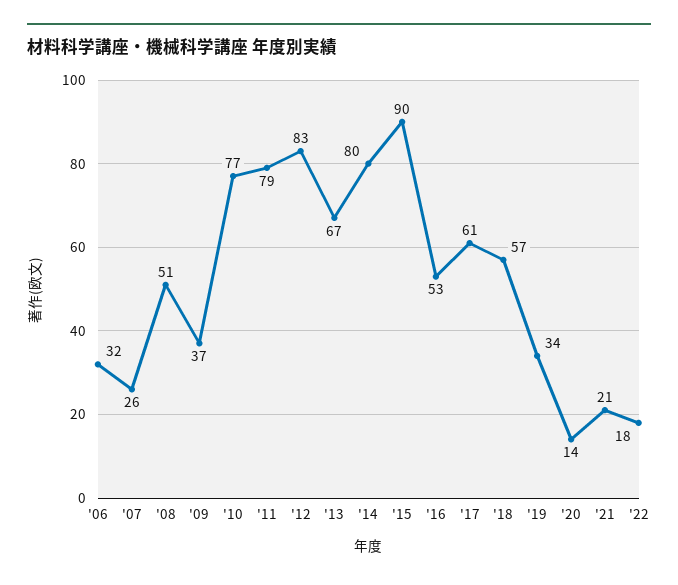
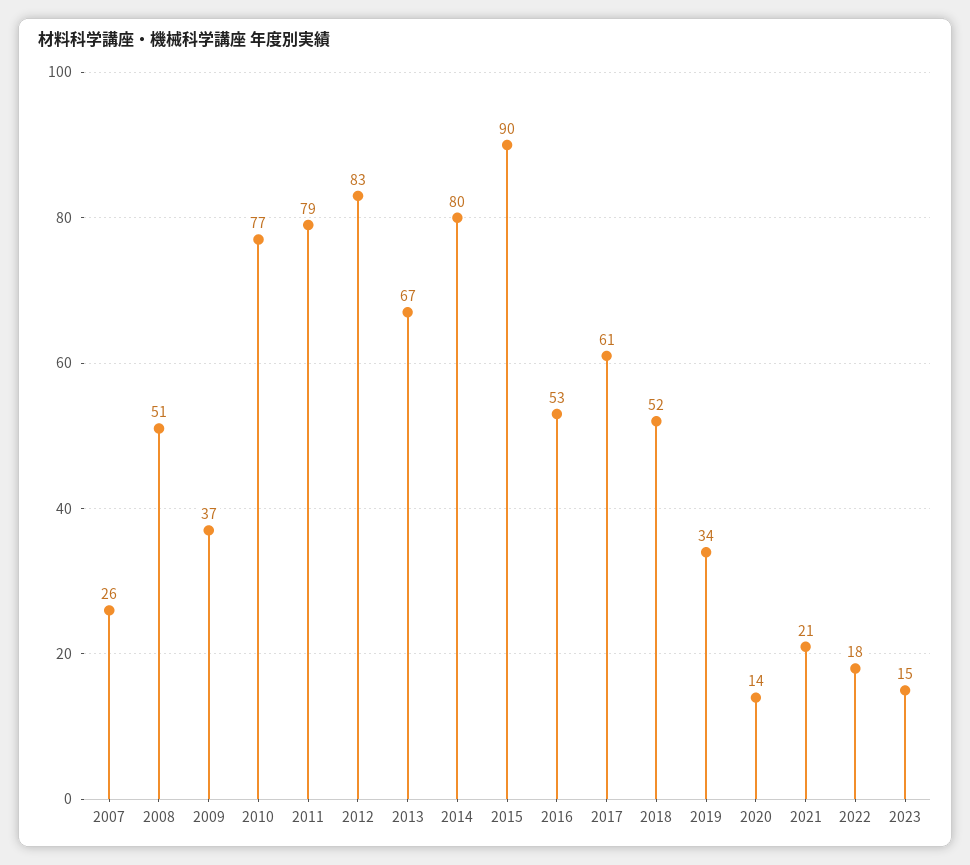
'06: 32 -> none
'18: 57 -> 52
2023: none -> 15

